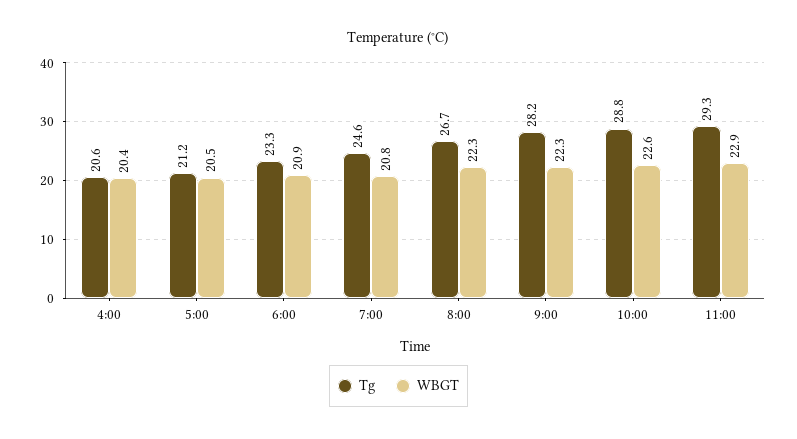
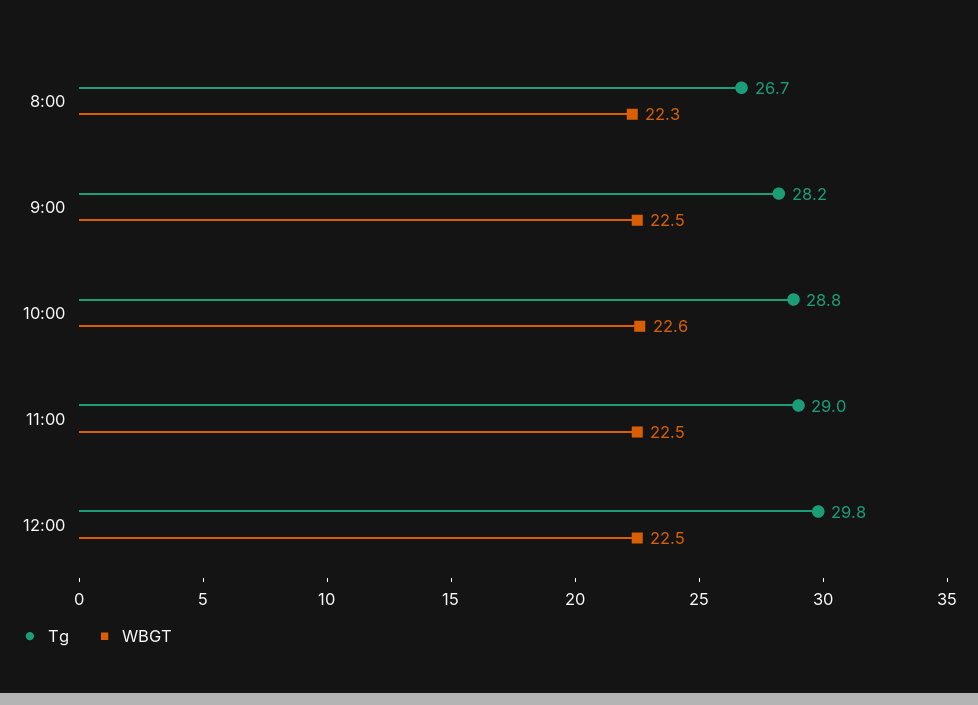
Tg, 4:00: 20.6 -> none
WBGT, 4:00: 20.4 -> none
Tg, 5:00: 21.2 -> none
WBGT, 5:00: 20.5 -> none
Tg, 6:00: 23.3 -> none
WBGT, 6:00: 20.9 -> none
Tg, 7:00: 24.6 -> none
WBGT, 7:00: 20.8 -> none
WBGT, 9:00: 22.3 -> 22.5
Tg, 11:00: 29.3 -> 29
WBGT, 11:00: 22.9 -> 22.5
Tg, 12:00: none -> 29.8
WBGT, 12:00: none -> 22.5

